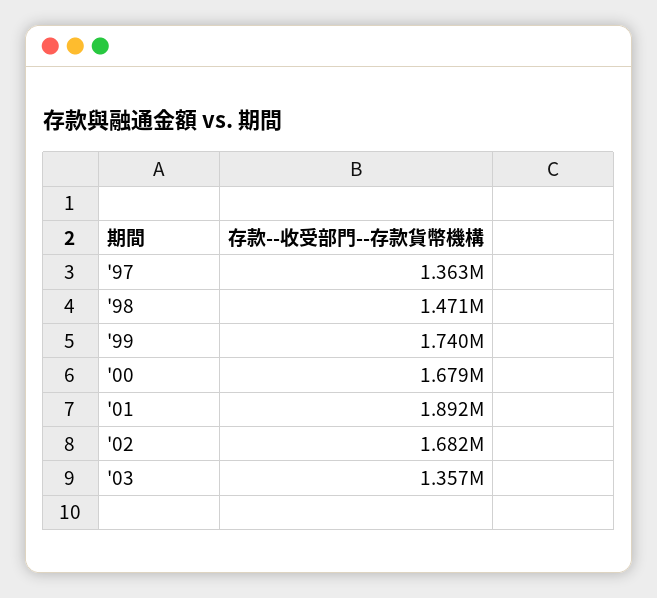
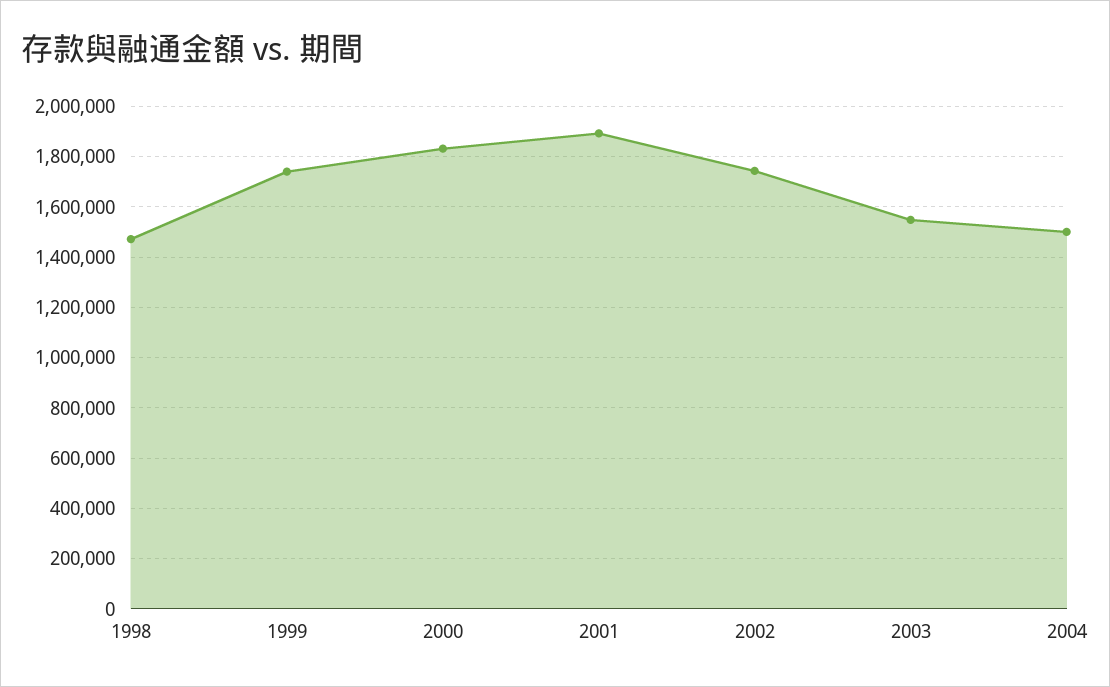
'97: 1363000 -> none
'00: 1679000 -> 1825000
'02: 1682000 -> 1750000
'03: 1357000 -> 1550000
2004: none -> 1500000

